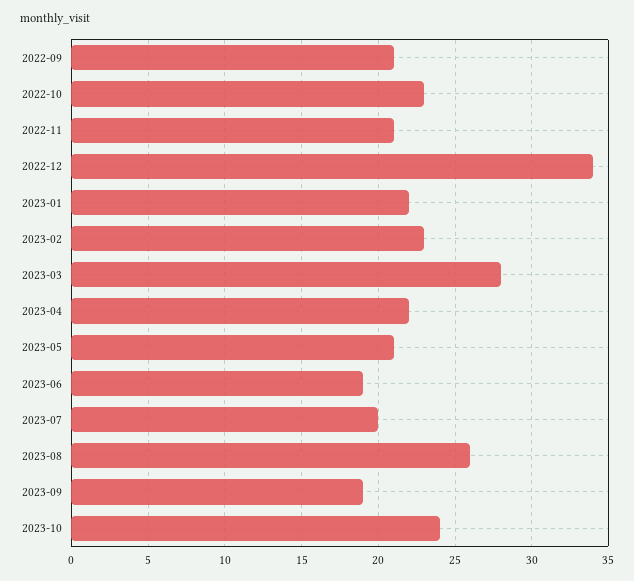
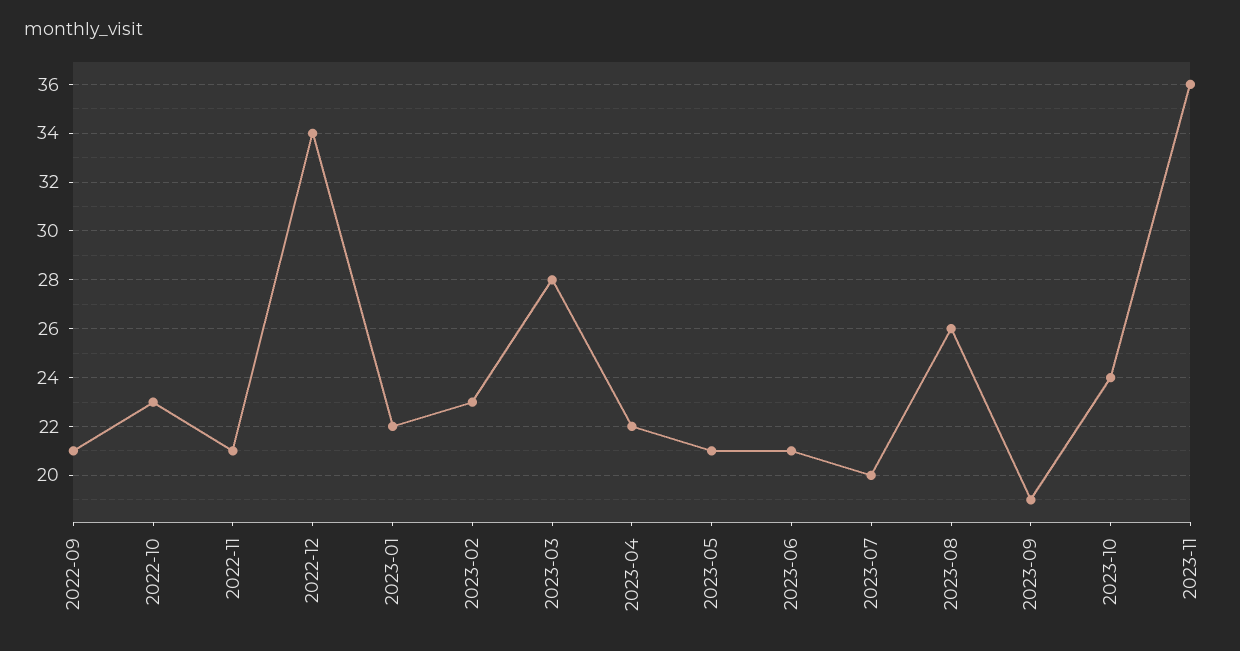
2023-06: 19 -> 21
2023-11: none -> 36

